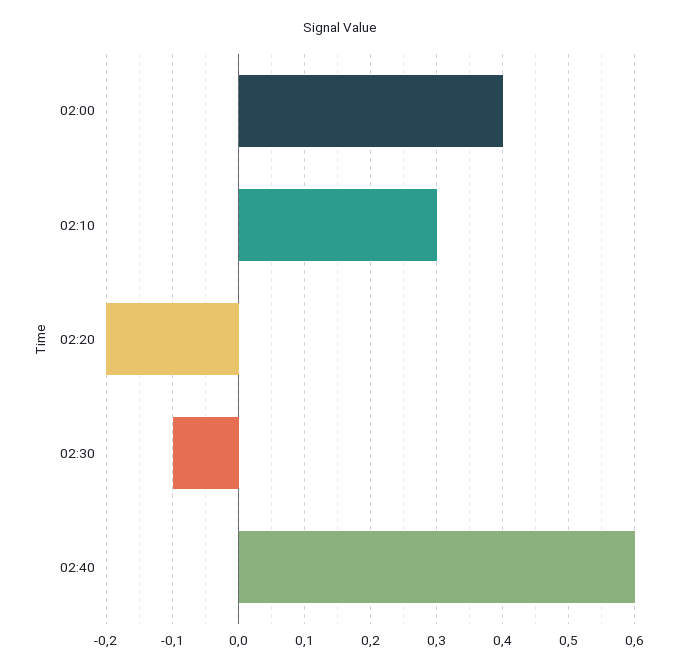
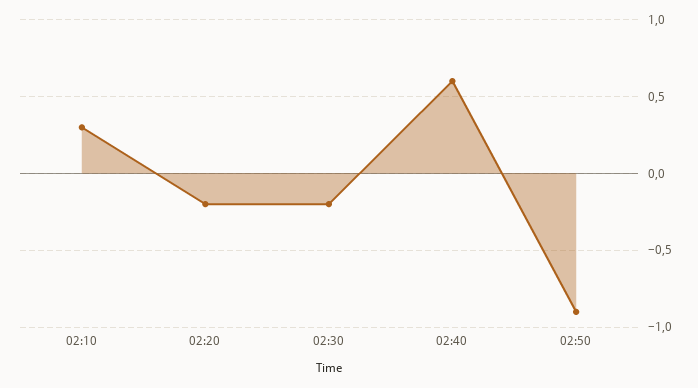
02:00: 0.4 -> none
02:30: -0.1 -> -0.2
02:50: none -> -0.9

